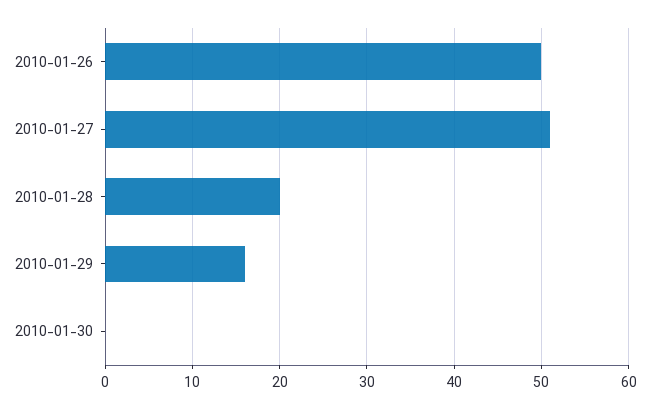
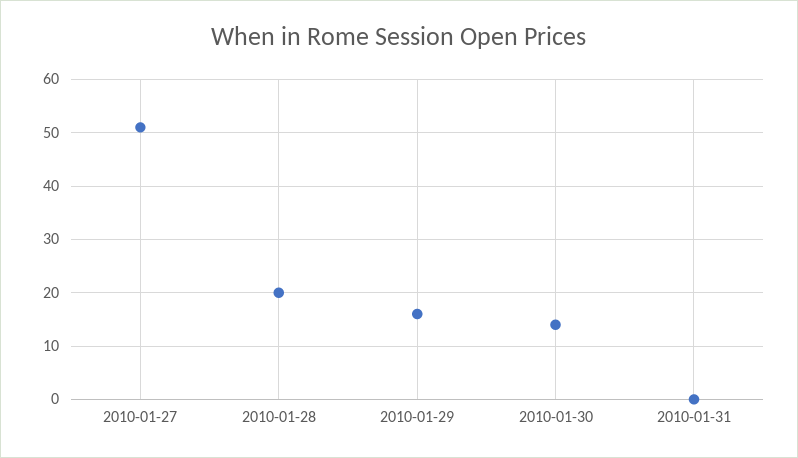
2010-01-26: 50 -> none
2010-01-30: 0 -> 15
2010-01-31: none -> 0

